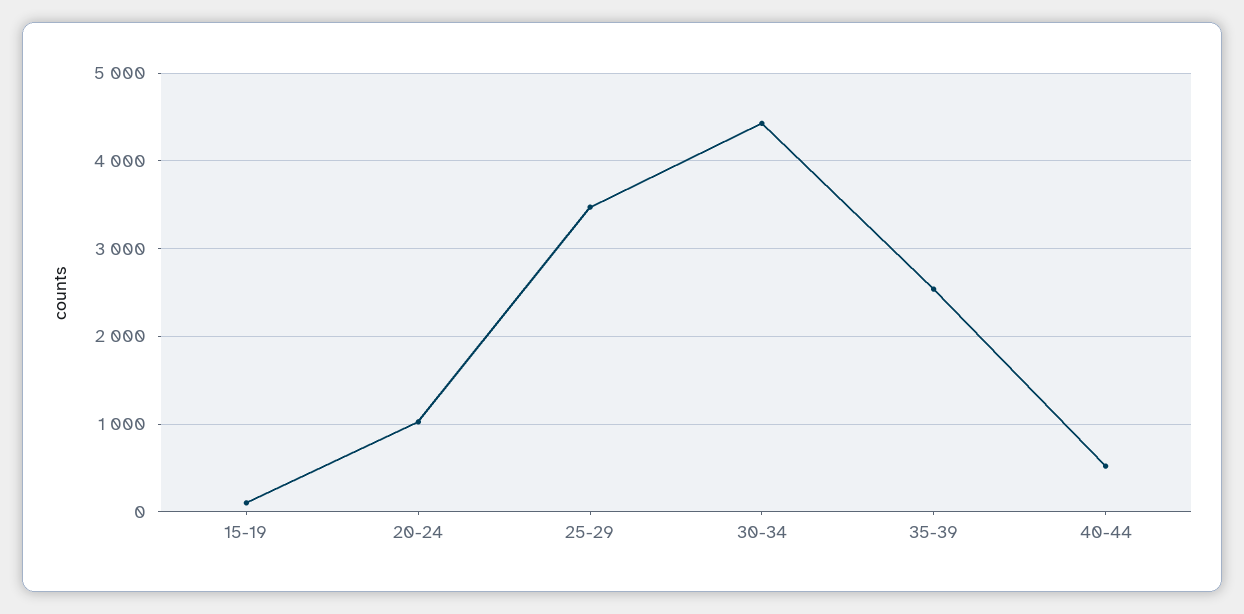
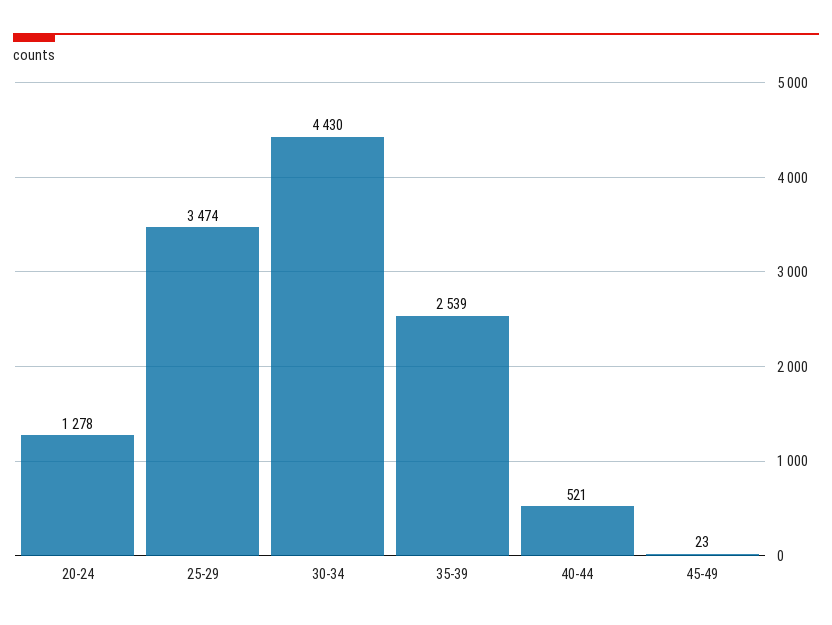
15-19: 100 -> none
20-24: 1000 -> 1278
45-49: none -> 23

